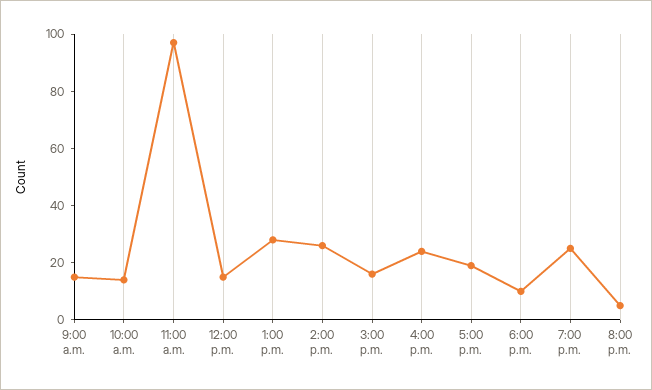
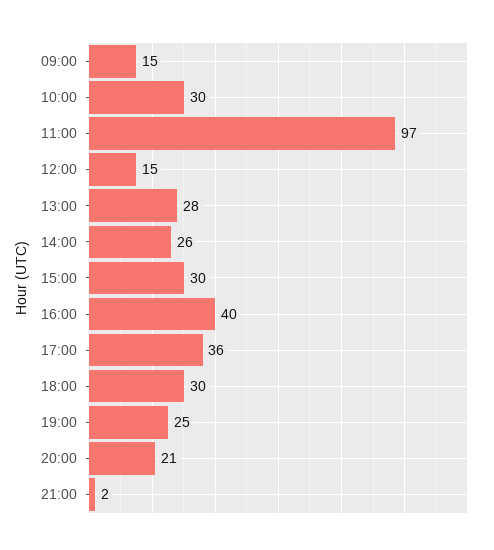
10:00 a.m.: 15 -> 30
3:00 p.m.: 15 -> 30
4:00 p.m.: 25 -> 40
5:00 p.m.: 20 -> 36
6:00 p.m.: 10 -> 30
8:00 p.m.: 5 -> 21
21:00: none -> 2

